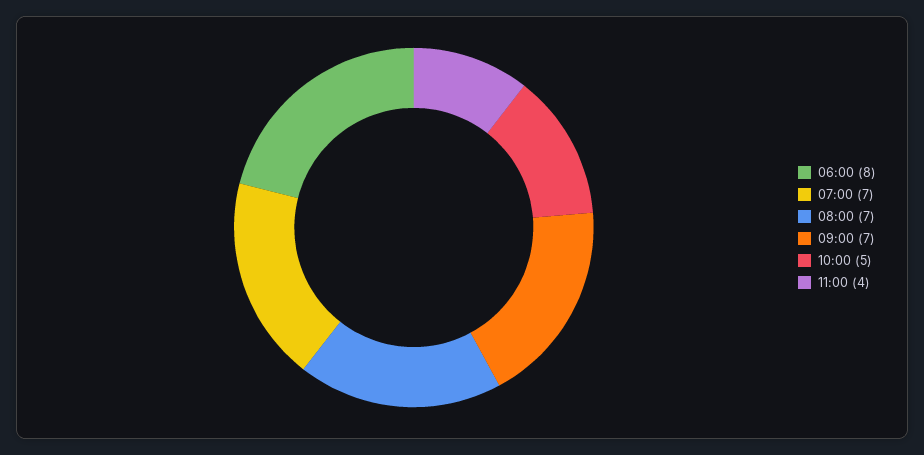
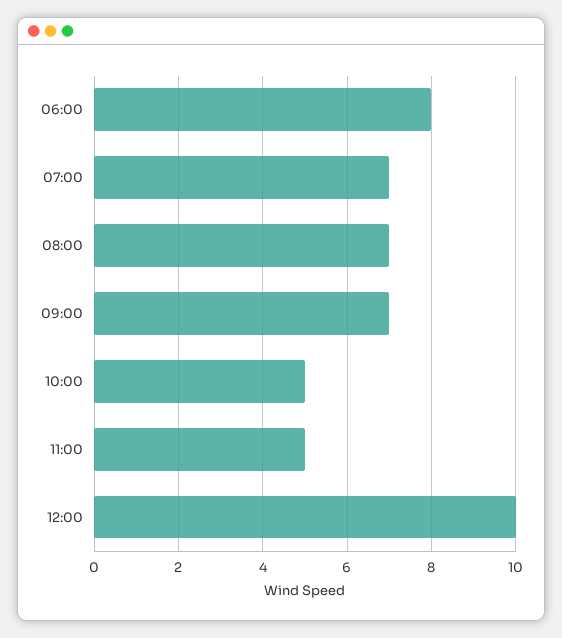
11:00: 4 -> 5
12:00: none -> 10

